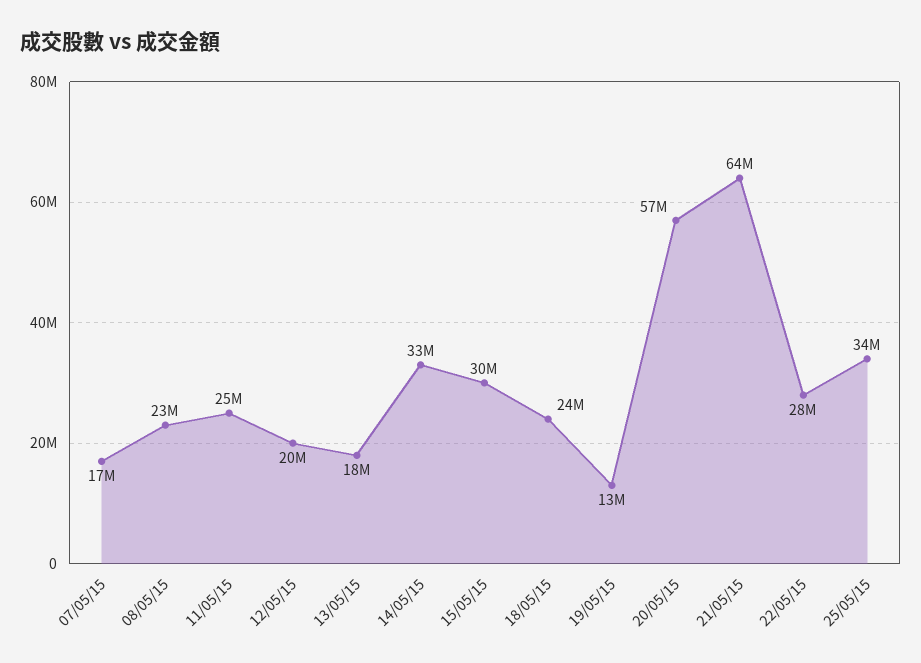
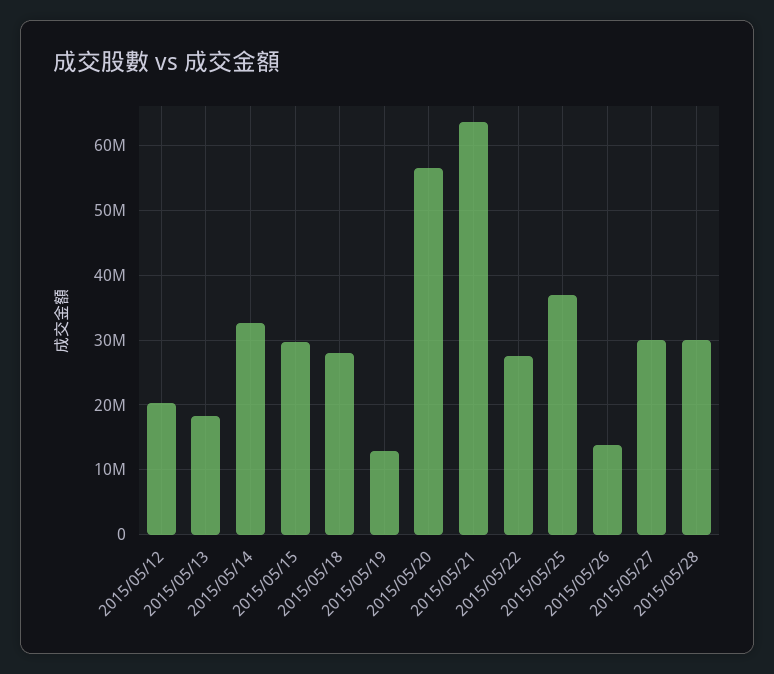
07/05/15: 17000000 -> none
08/05/15: 23000000 -> none
11/05/15: 25000000 -> none
18/05/15: 24000000 -> 28000000
25/05/15: 34000000 -> 37000000
2015/05/26: none -> 14000000
2015/05/27: none -> 30000000
2015/05/28: none -> 30000000

